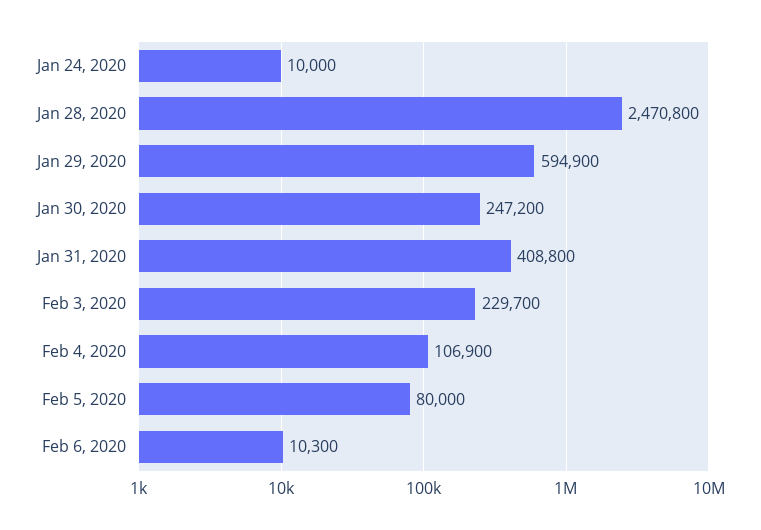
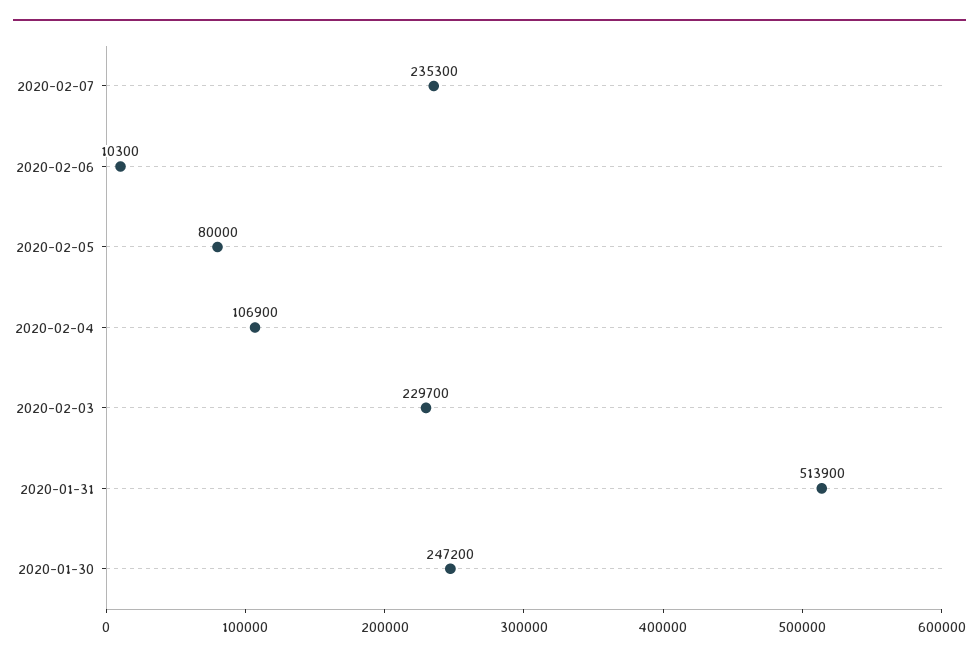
Jan 24, 2020: 10000 -> none
Jan 28, 2020: 2470800 -> none
Jan 29, 2020: 594900 -> none
Jan 31, 2020: 408800 -> 513900
2020-02-07: none -> 235300

